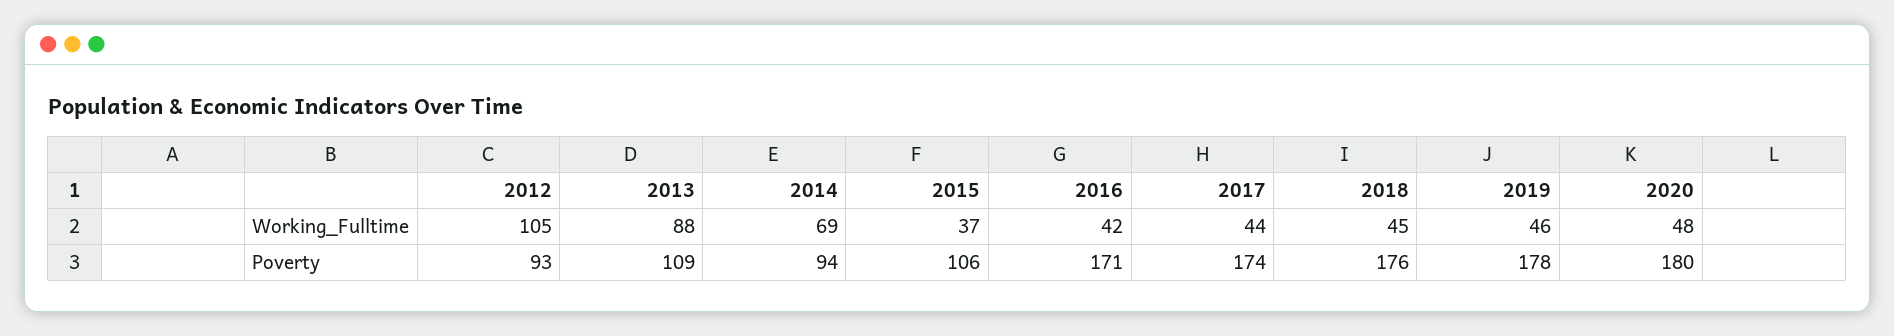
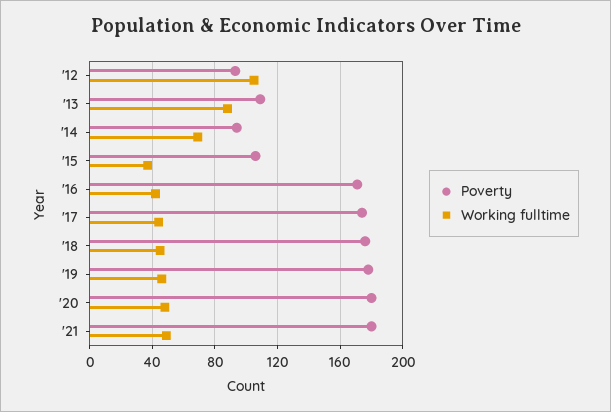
Poverty, '21: none -> 180
Working_Fulltime, '21: none -> 50

